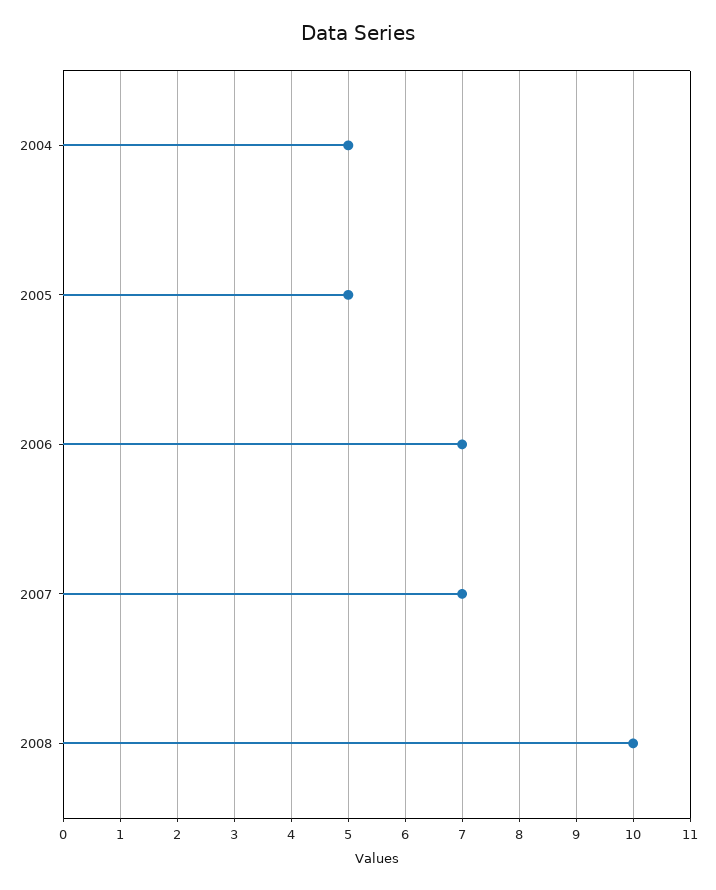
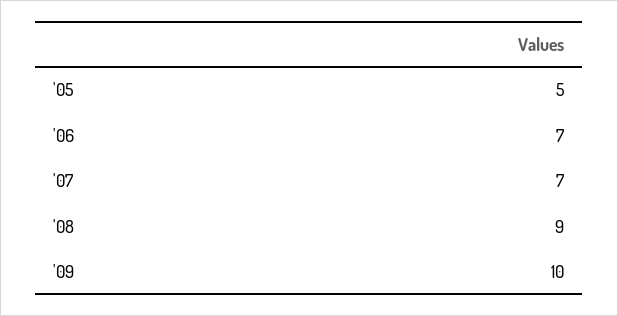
2004: 5 -> none
2008: 10 -> 9
'09: none -> 10

